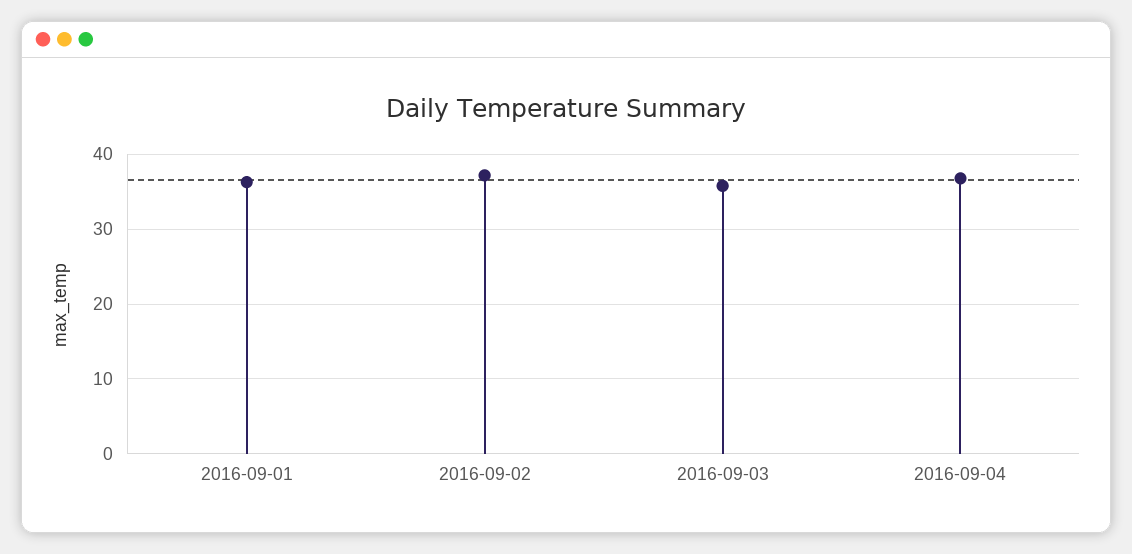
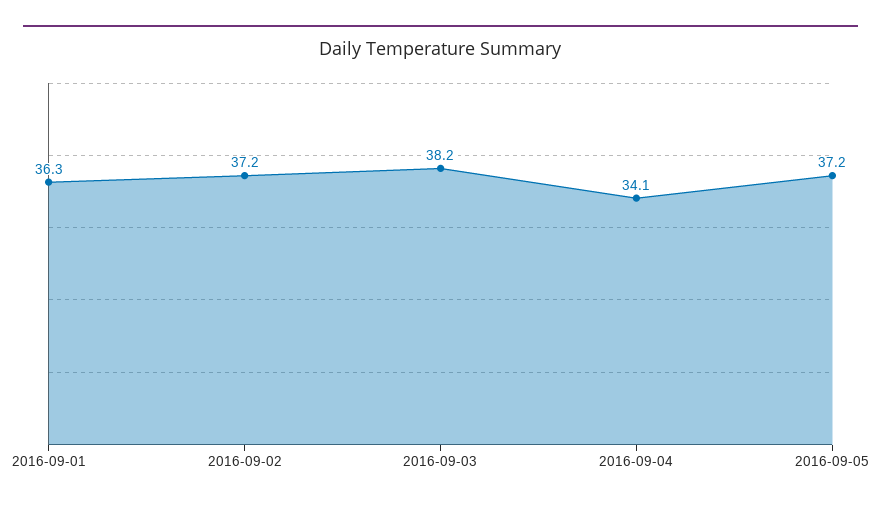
2016-09-03: 36 -> 38.2
2016-09-04: 37 -> 34.1
2016-09-05: none -> 37.2

